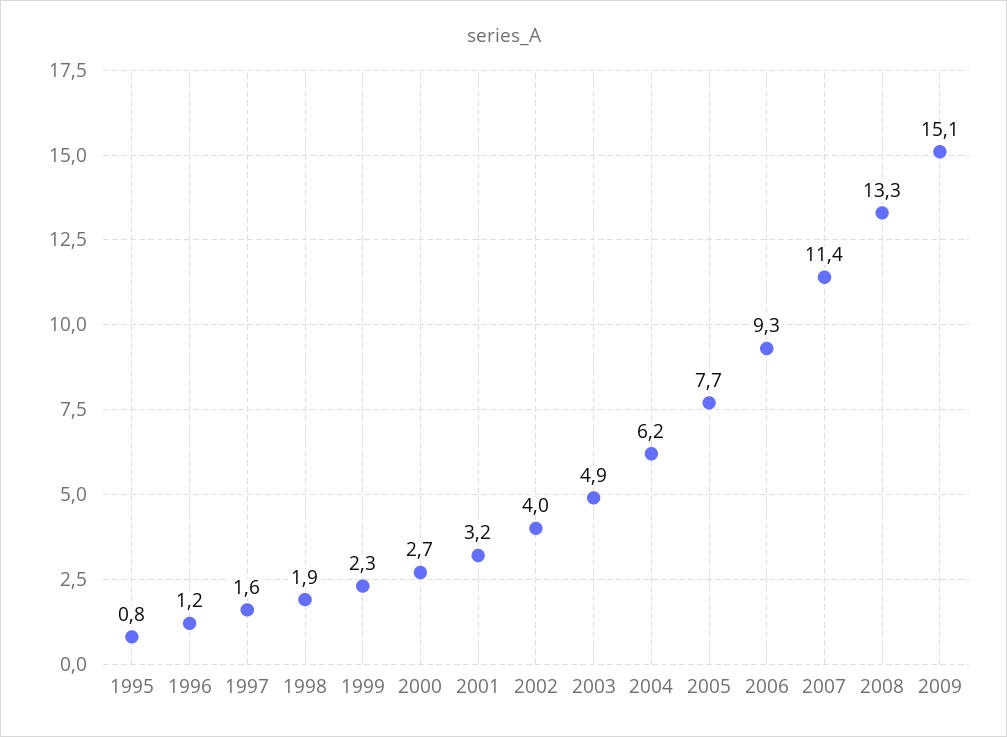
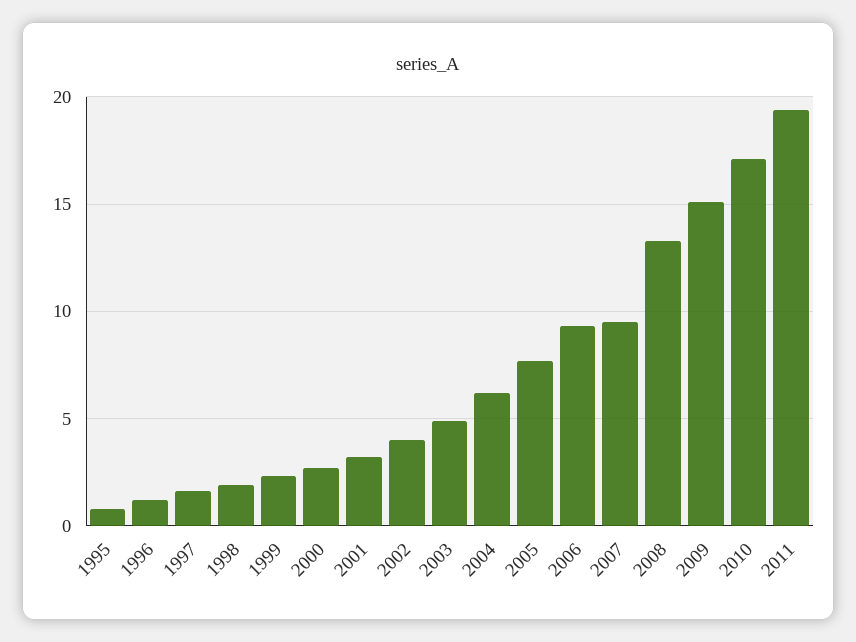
2007: 11.4 -> 9.5
2010: none -> 17
2011: none -> 19.5

